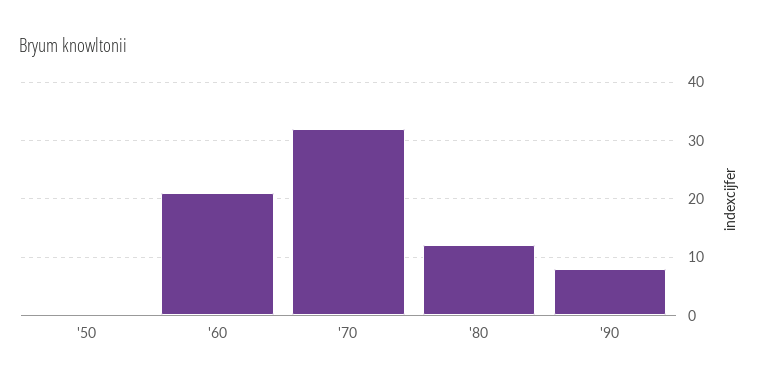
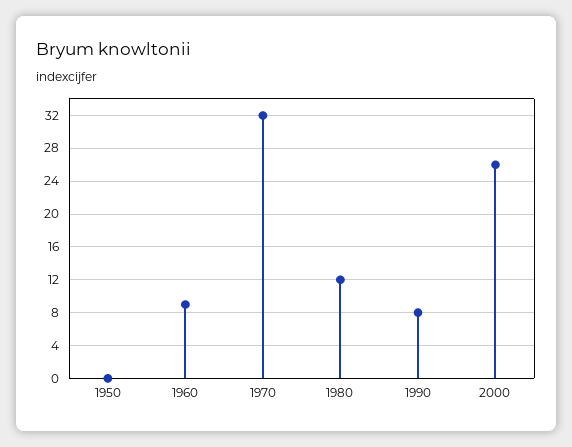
'60: 20 -> 9
2000: none -> 26

